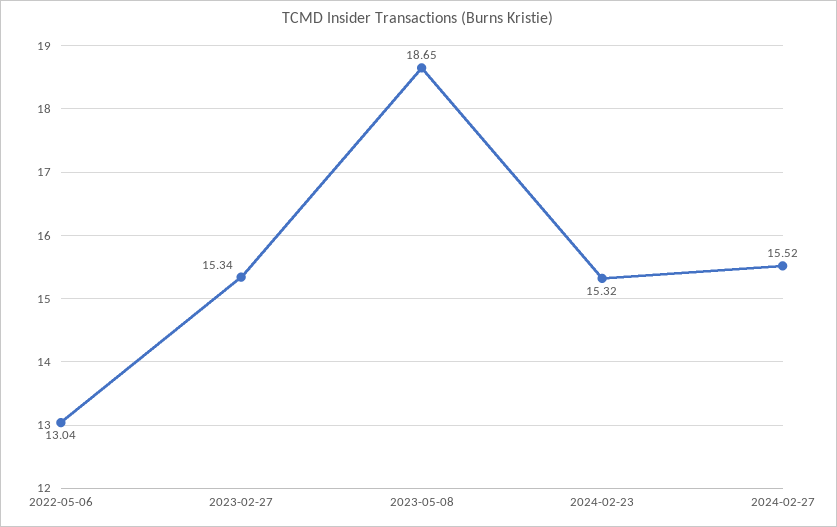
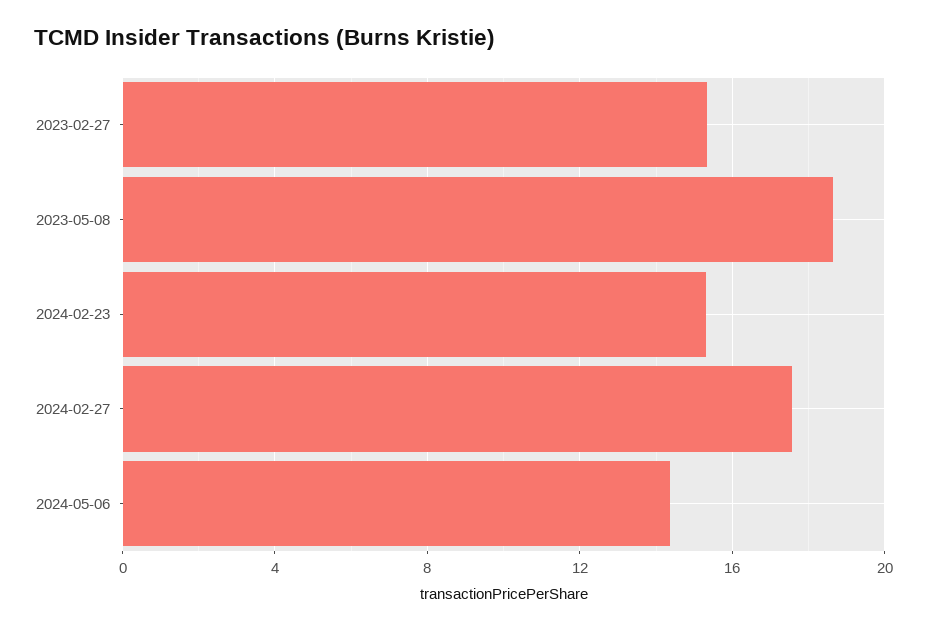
2022-05-06: 13.04 -> none
2024-02-27: 15.52 -> 17.5
2024-05-06: none -> 14.5

